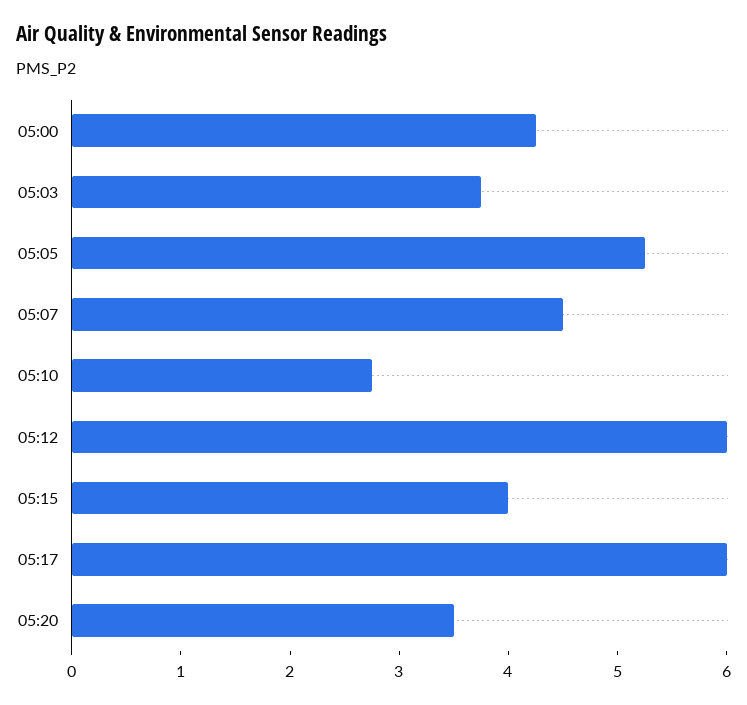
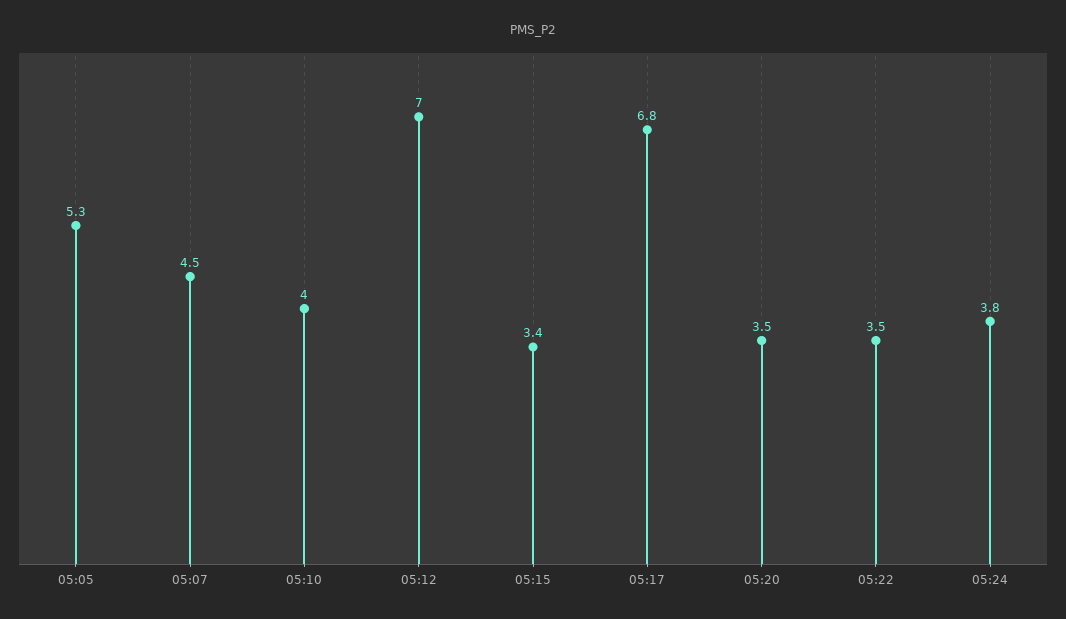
05:00: 4.2 -> none
05:03: 3.8 -> none
05:10: 2.8 -> 4
05:12: 6 -> 7
05:15: 4 -> 3.4
05:17: 6 -> 6.8
05:22: none -> 3.5
05:24: none -> 3.8

